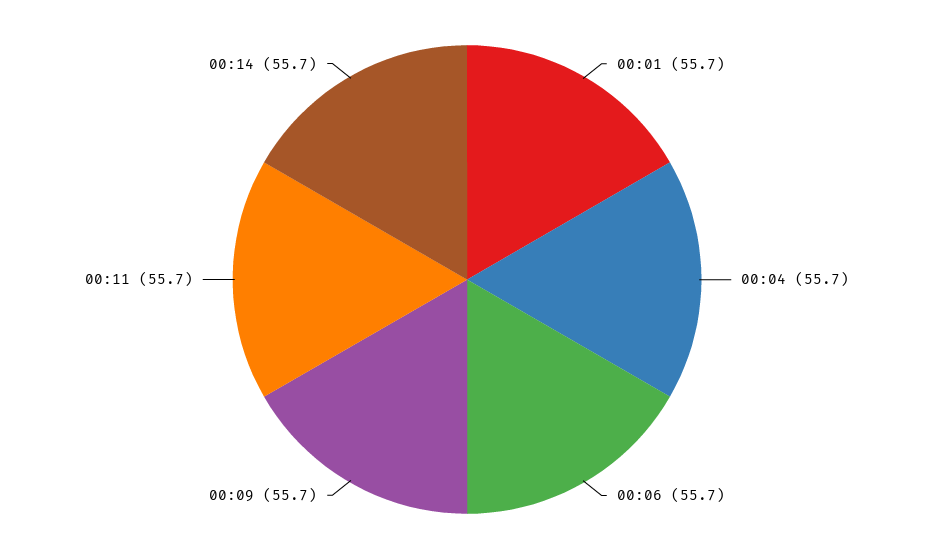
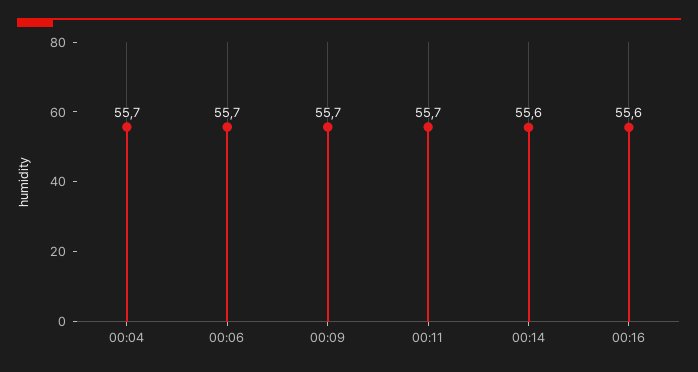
00:01: 55.7 -> none
00:14: 55.7 -> 55.6
00:16: none -> 55.6

